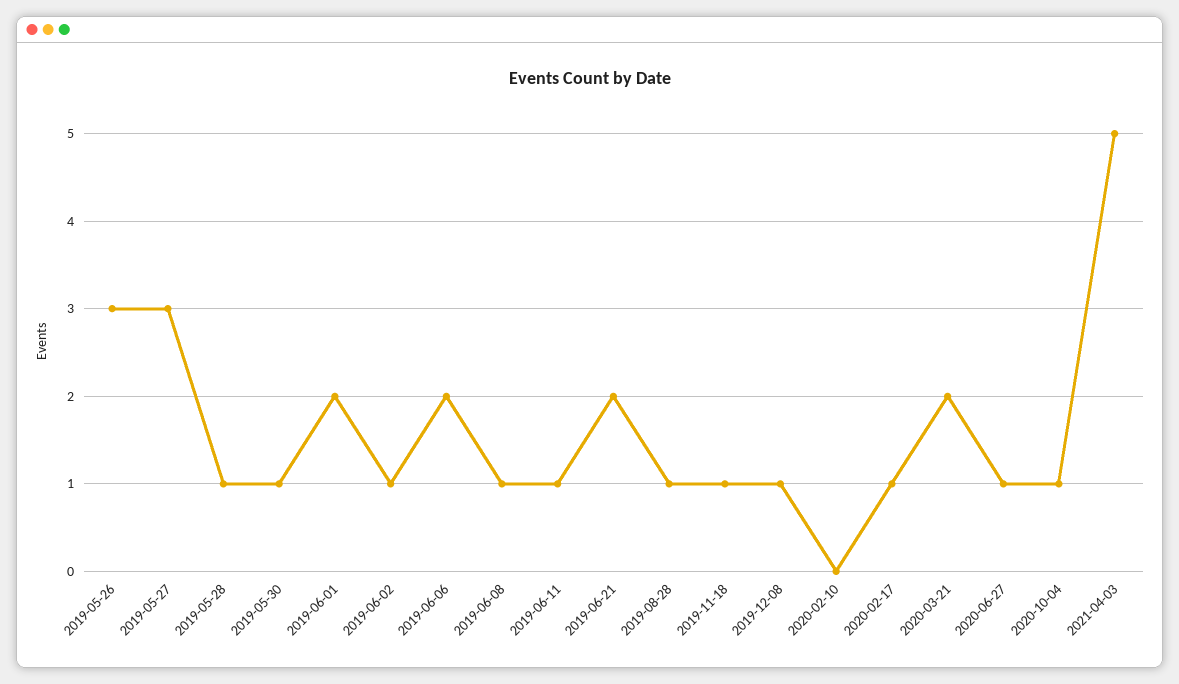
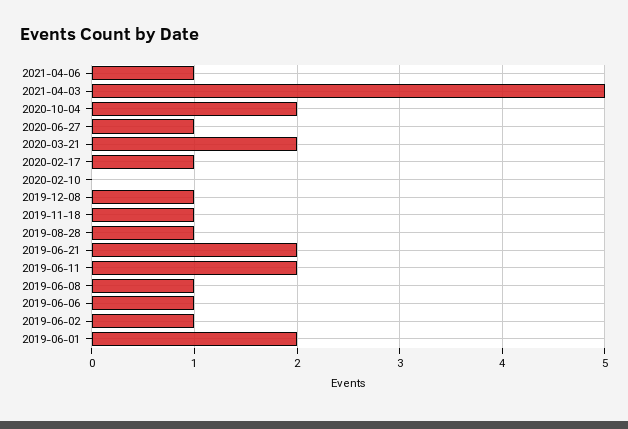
2019-05-26: 3 -> none
2019-05-27: 3 -> none
2019-05-28: 1 -> none
2019-05-30: 1 -> none
2019-06-06: 2 -> 1
2019-06-11: 1 -> 2
2020-10-04: 1 -> 2
2021-04-06: none -> 1

